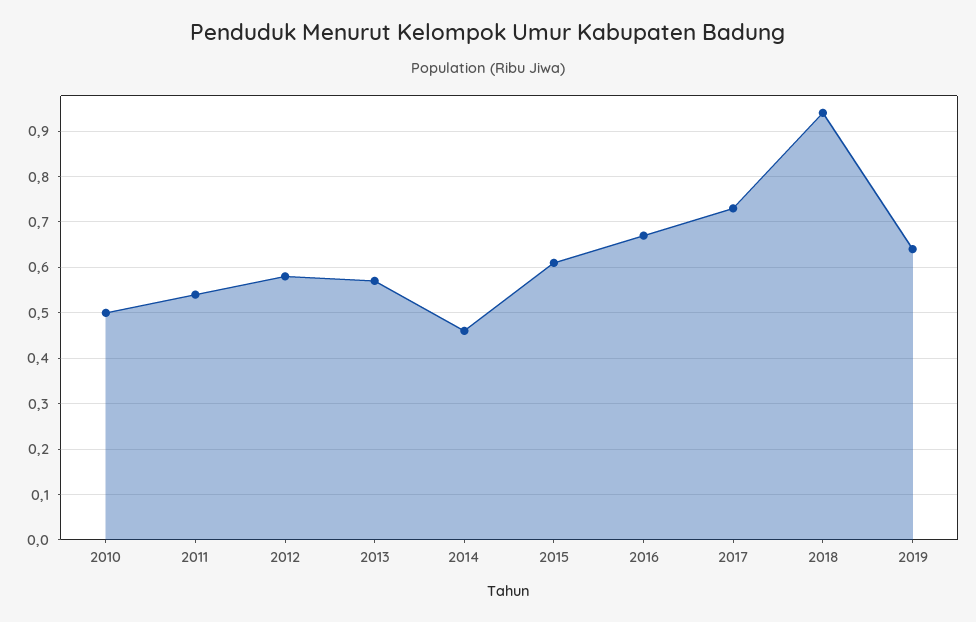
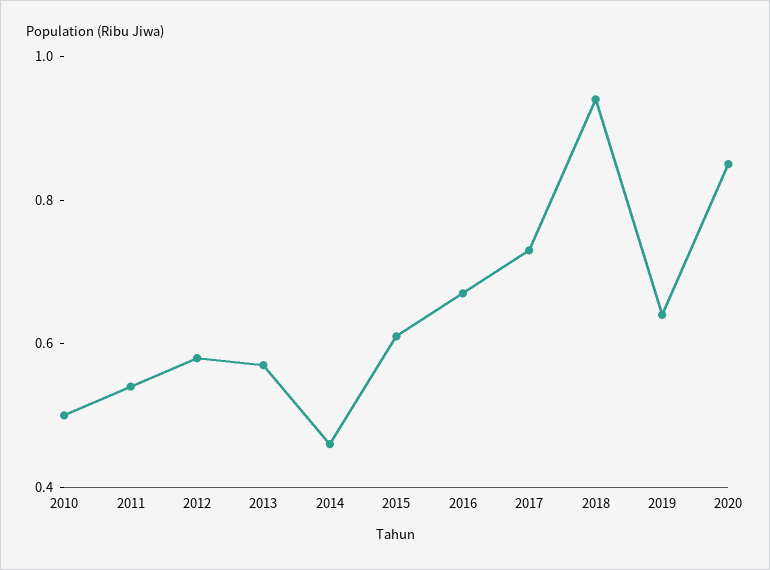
2020: none -> 0.85

